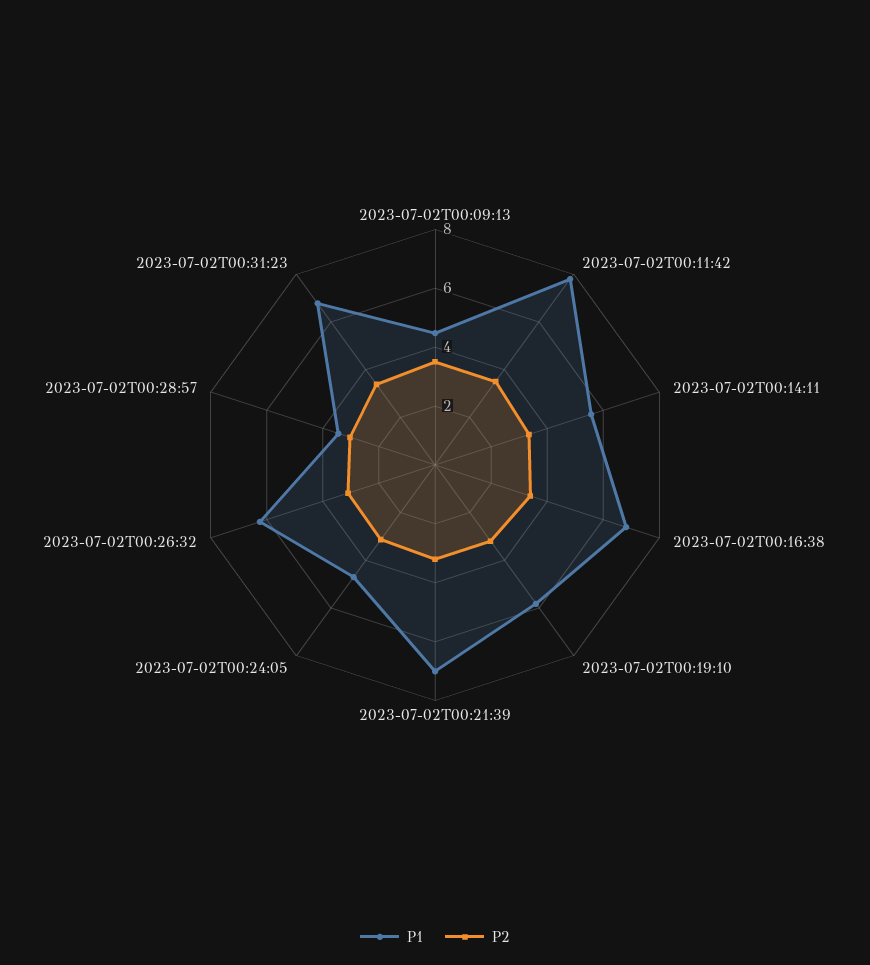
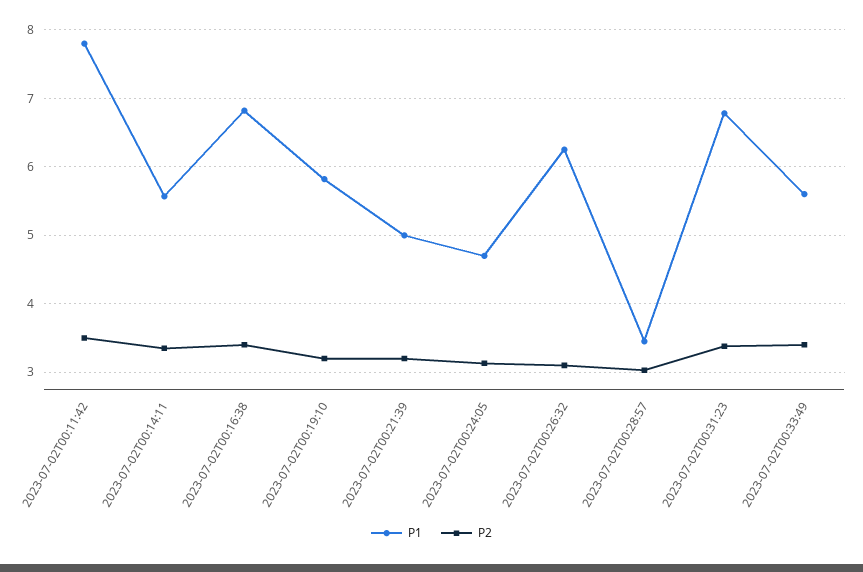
P1, 2023-07-02T00:09:13: 4.5 -> none
P2, 2023-07-02T00:09:13: 3.5 -> none
P1, 2023-07-02T00:21:39: 7 -> 5
P1, 2023-07-02T00:33:49: none -> 5.6
P2, 2023-07-02T00:33:49: none -> 3.4

